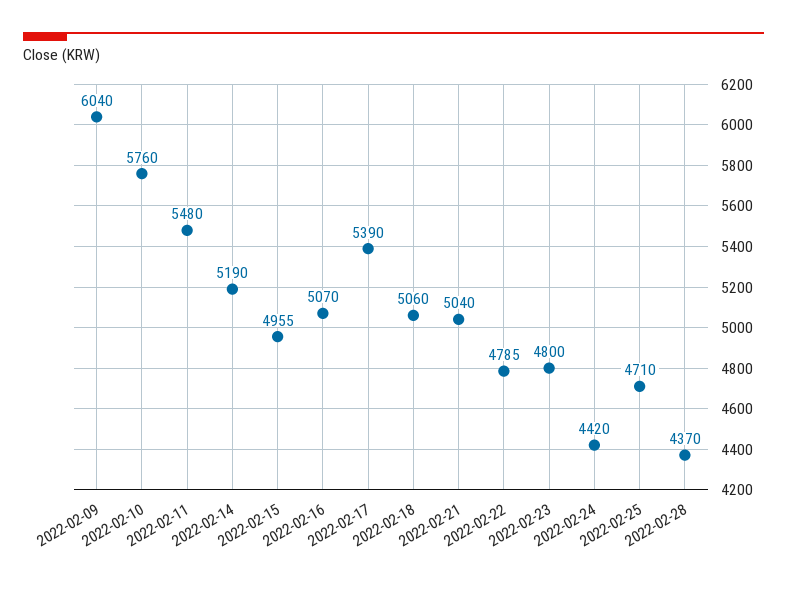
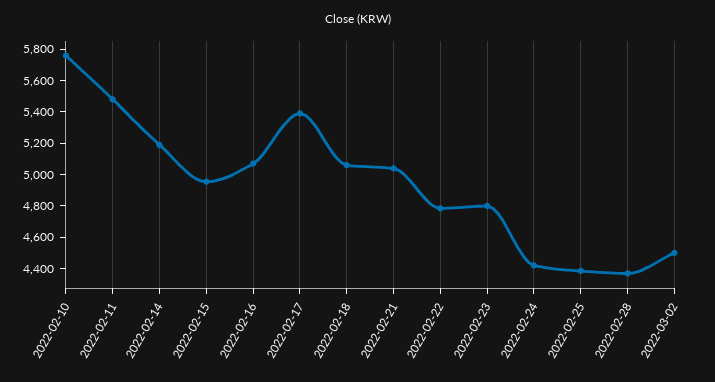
2022-02-09: 6040 -> none
2022-02-25: 4710 -> 4400
2022-03-02: none -> 4500

